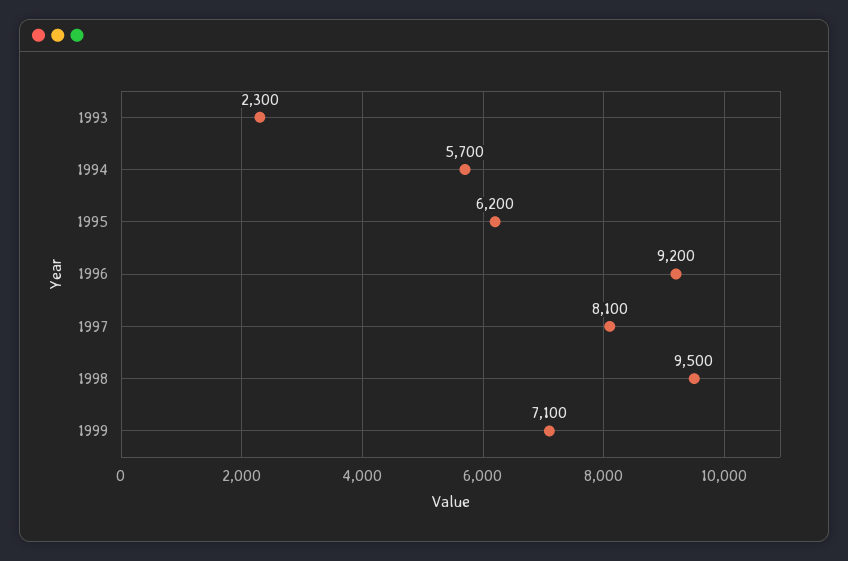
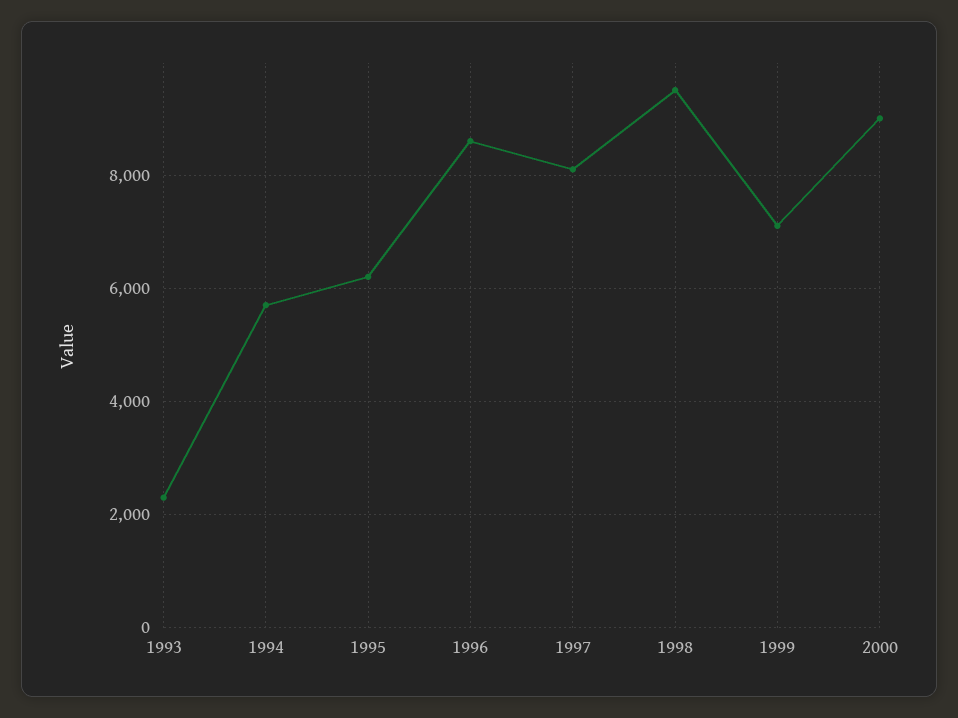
1996: 9200 -> 8600
2000: none -> 9000

